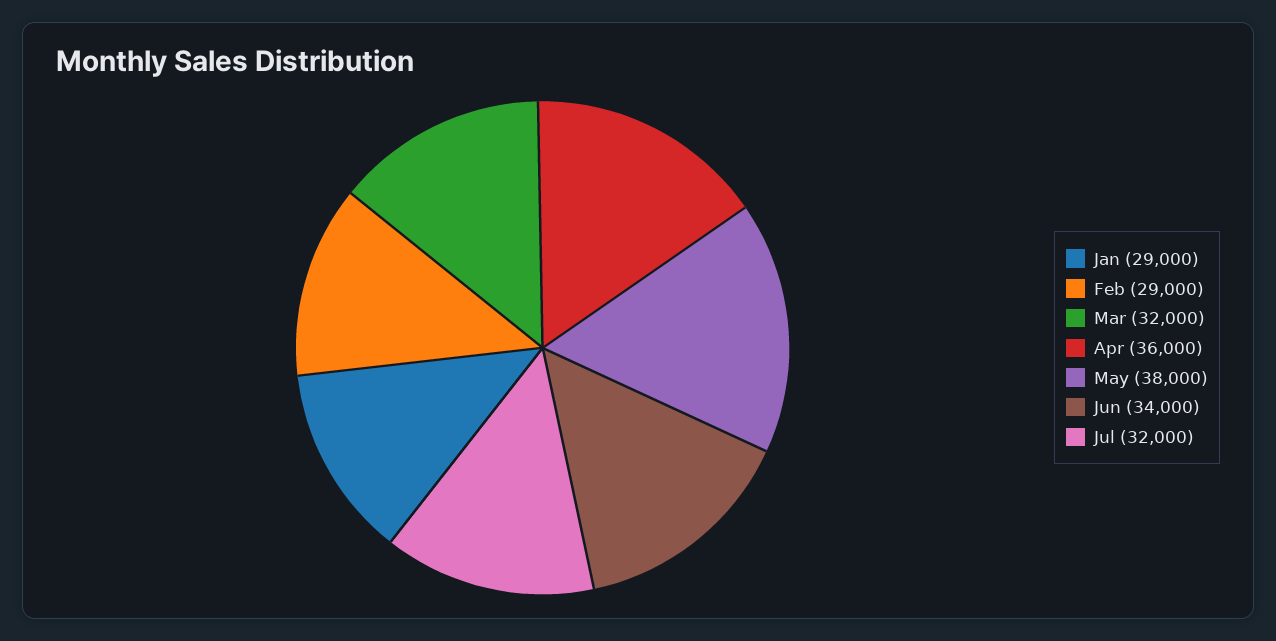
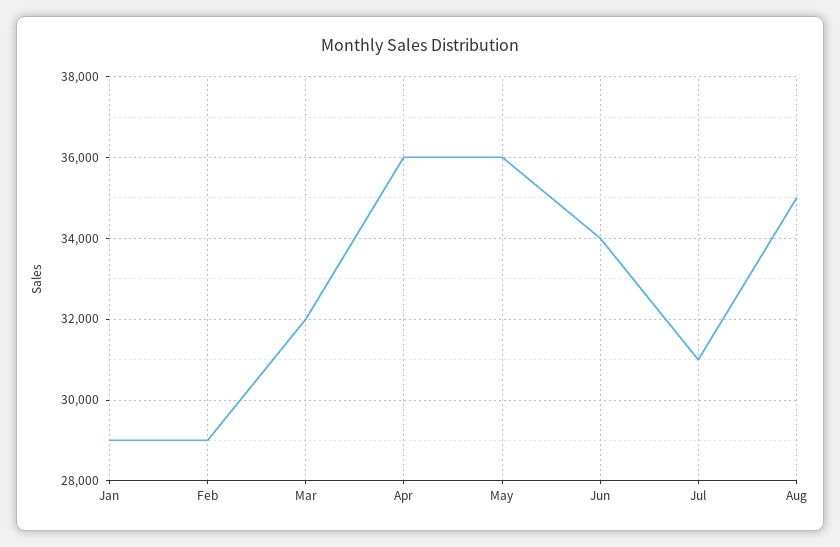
May: 38000 -> 36000
Jul: 32000 -> 31000
Aug: none -> 35000

